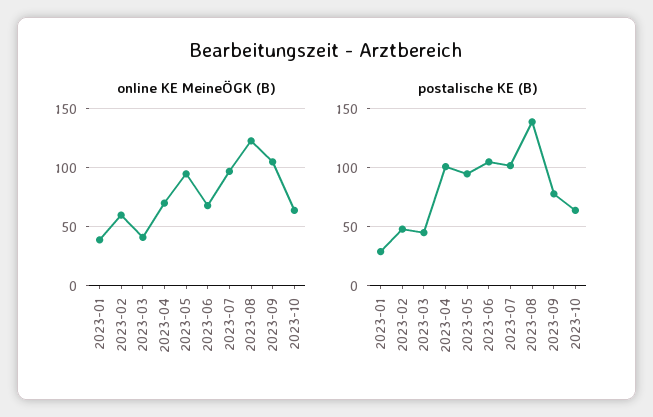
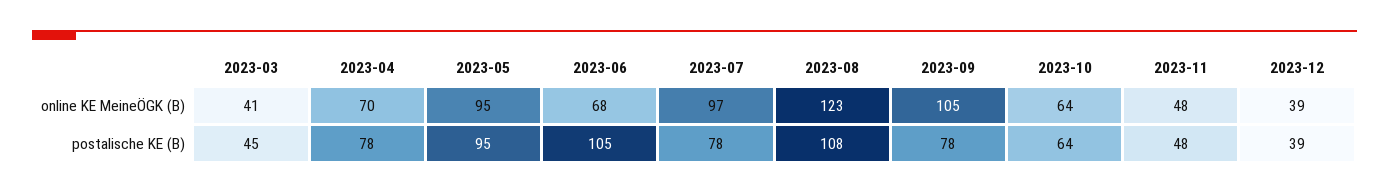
online KE MeineÖGK (B), 2023-01: 40 -> none
online KE MeineÖGK (B), 2023-02: 60 -> none
postalische KE (B), 2023-01: 30 -> none
postalische KE (B), 2023-02: 50 -> none
postalische KE (B), 2023-04: 100 -> 78
postalische KE (B), 2023-07: 100 -> 78
postalische KE (B), 2023-08: 140 -> 108
online KE MeineÖGK (B), 2023-11: none -> 48
online KE MeineÖGK (B), 2023-12: none -> 39
postalische KE (B), 2023-11: none -> 48
postalische KE (B), 2023-12: none -> 39

